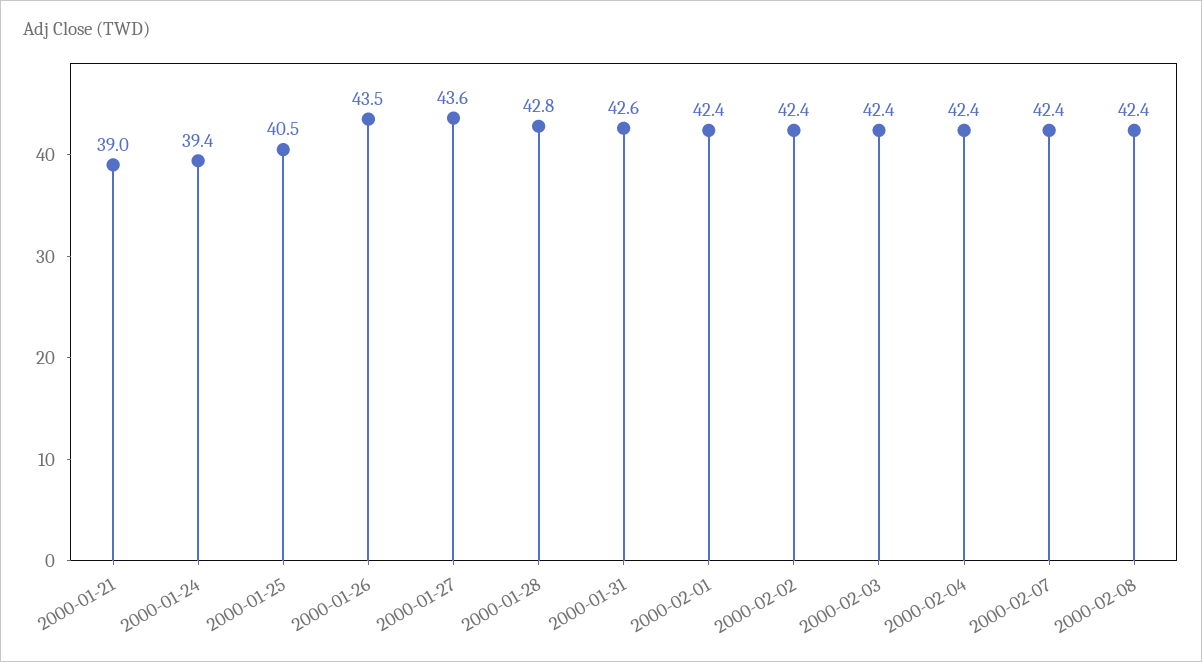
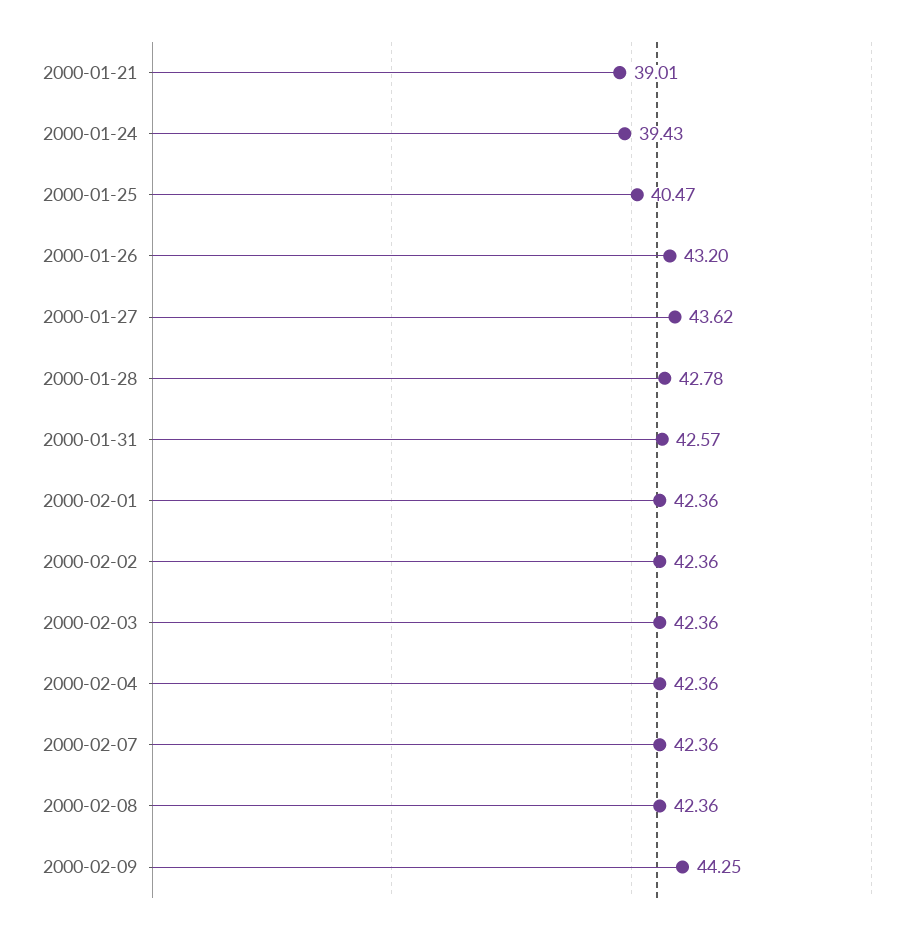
2000-01-26: 43.5 -> 43.2
2000-02-09: none -> 44.25

